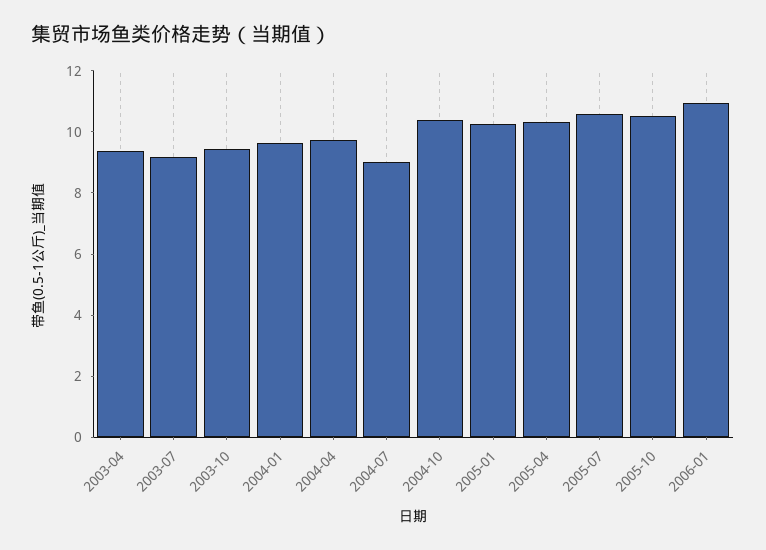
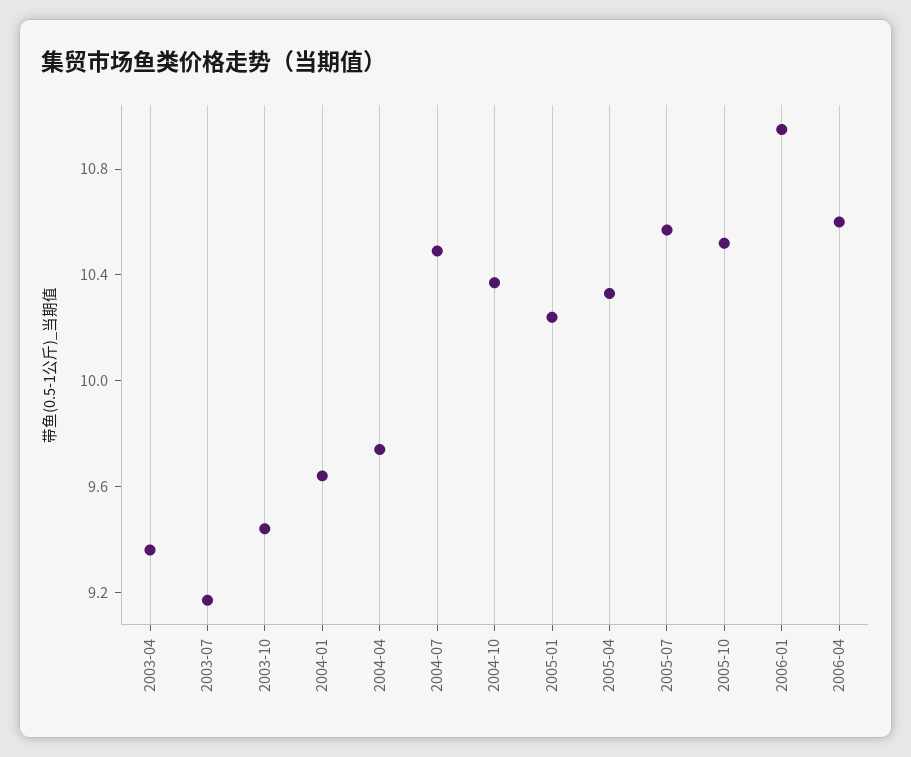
2004-07: 9 -> 10.5
2006-04: none -> 10.6

